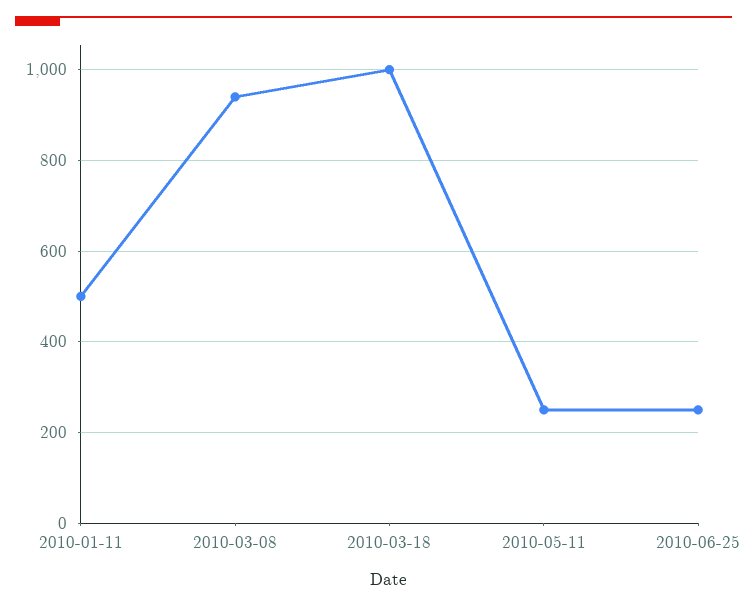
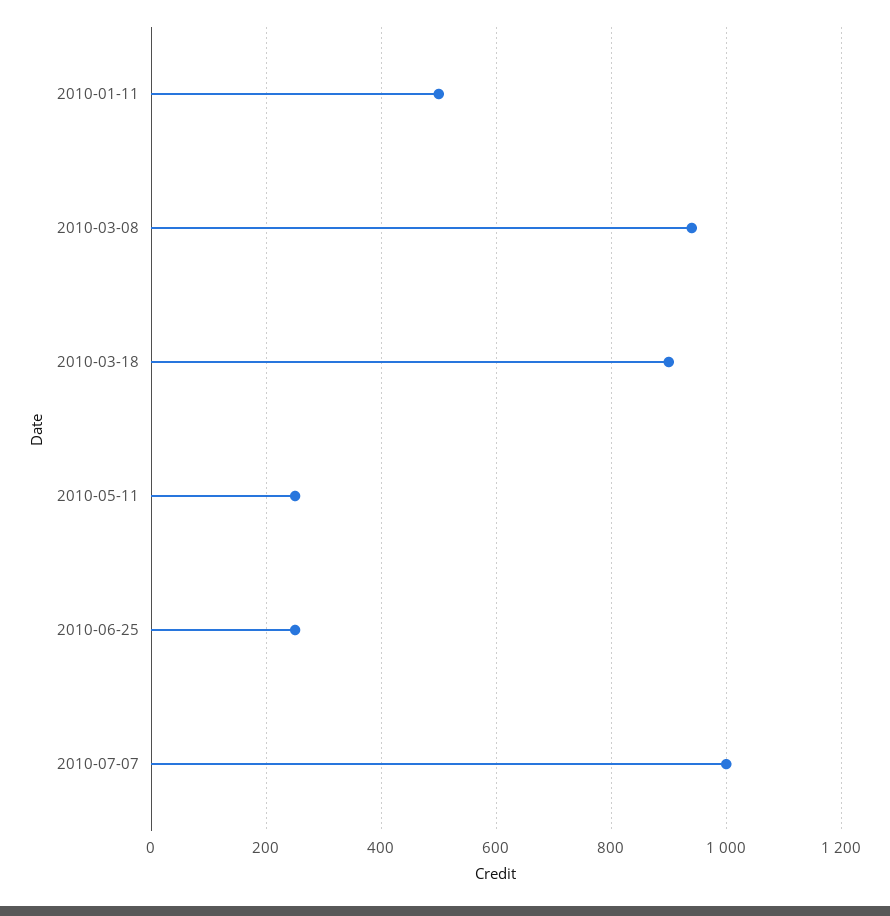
2010-03-18: 1000 -> 900
2010-07-07: none -> 1000

